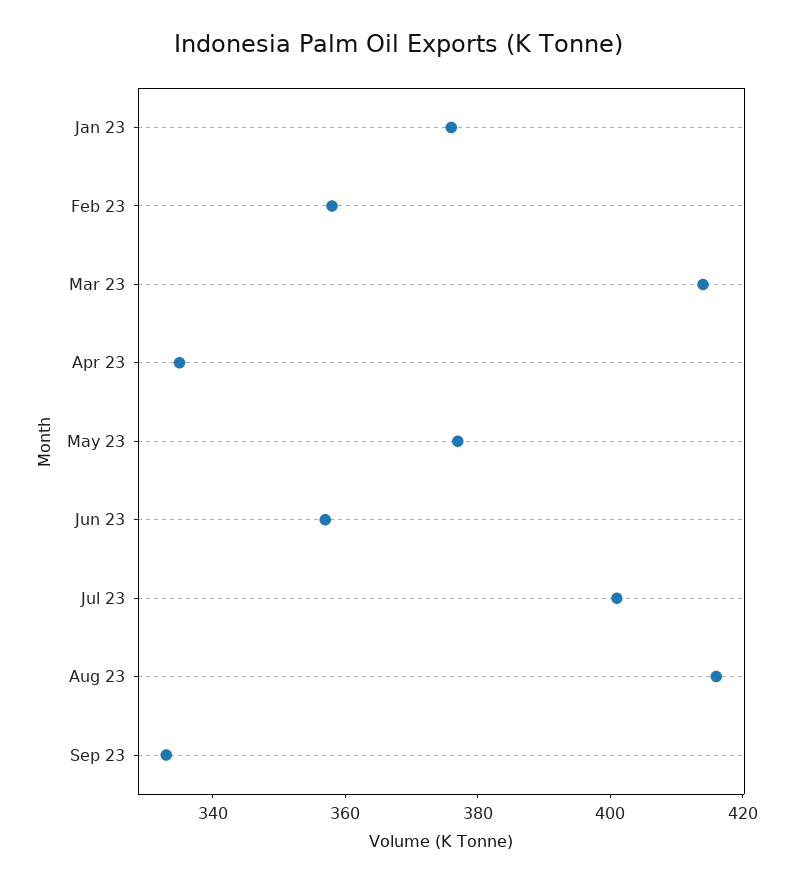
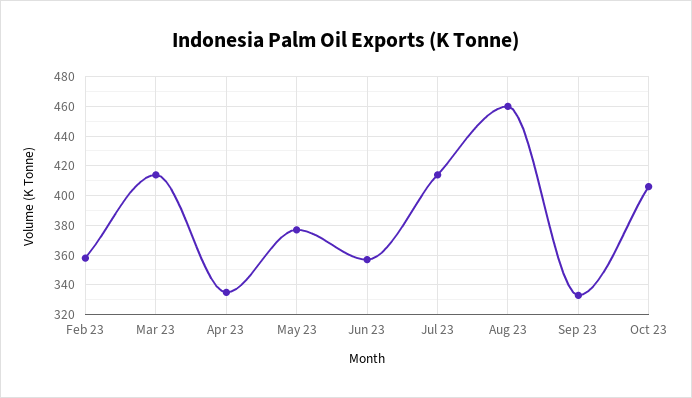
Jan 23: 375 -> none
Jul 23: 400 -> 415
Aug 23: 415 -> 460
Oct 23: none -> 405

